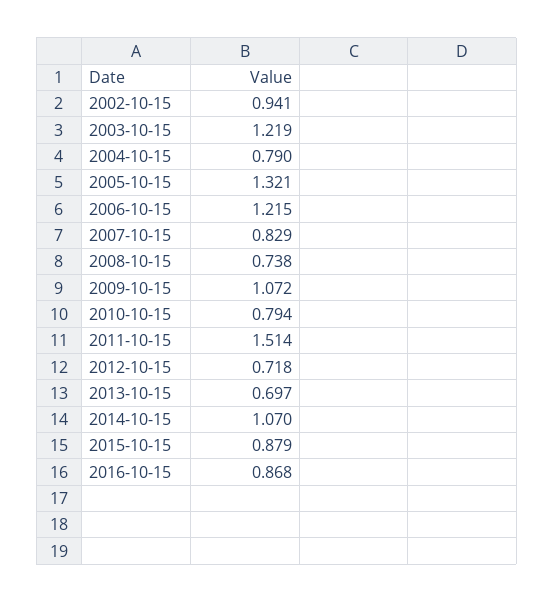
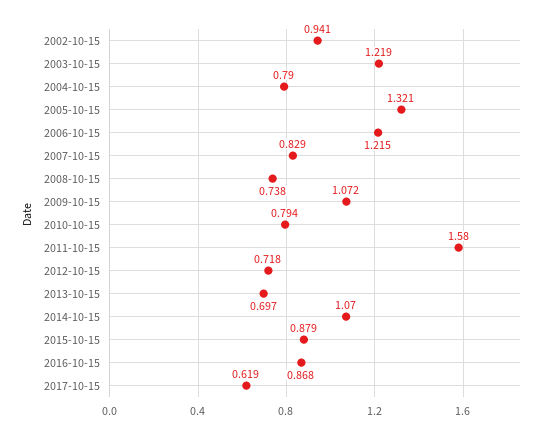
2011-10-15: 1.514 -> 1.58
2017-10-15: none -> 0.619

